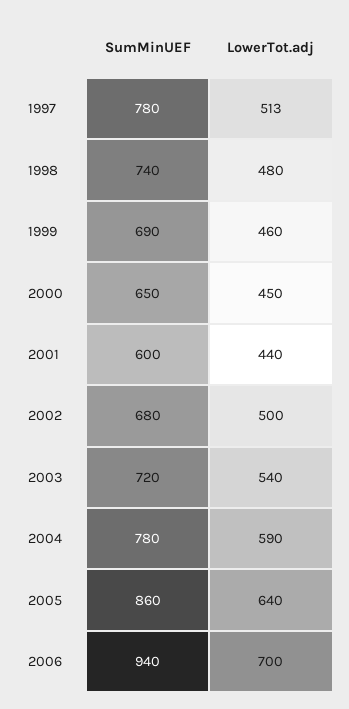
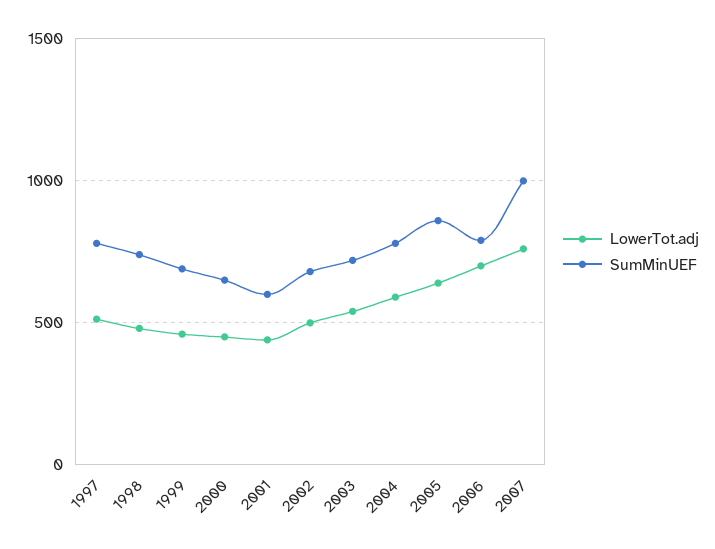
SumMinUEF, 2006: 940 -> 800
LowerTot.adj, 2007: none -> 750
SumMinUEF, 2007: none -> 1000

